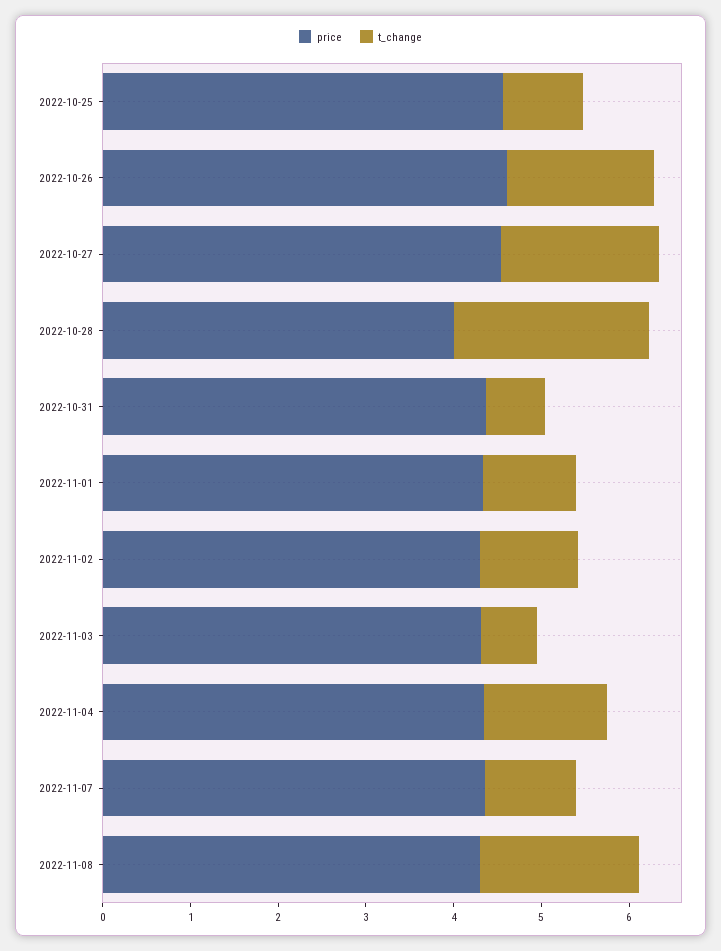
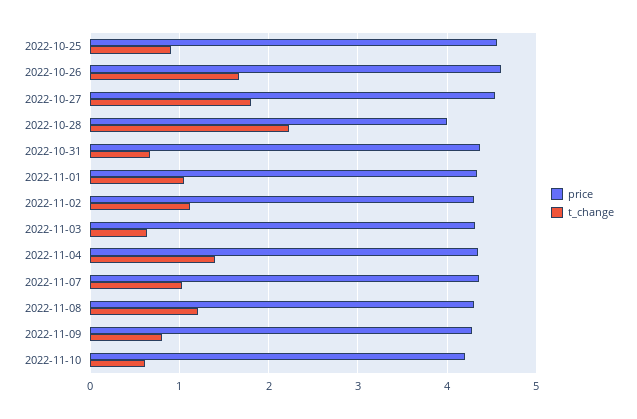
t_change, 2022-11-08: 1.8 -> 1.2
price, 2022-11-09: none -> 4.3
t_change, 2022-11-09: none -> 0.8
price, 2022-11-10: none -> 4.2
t_change, 2022-11-10: none -> 0.6

